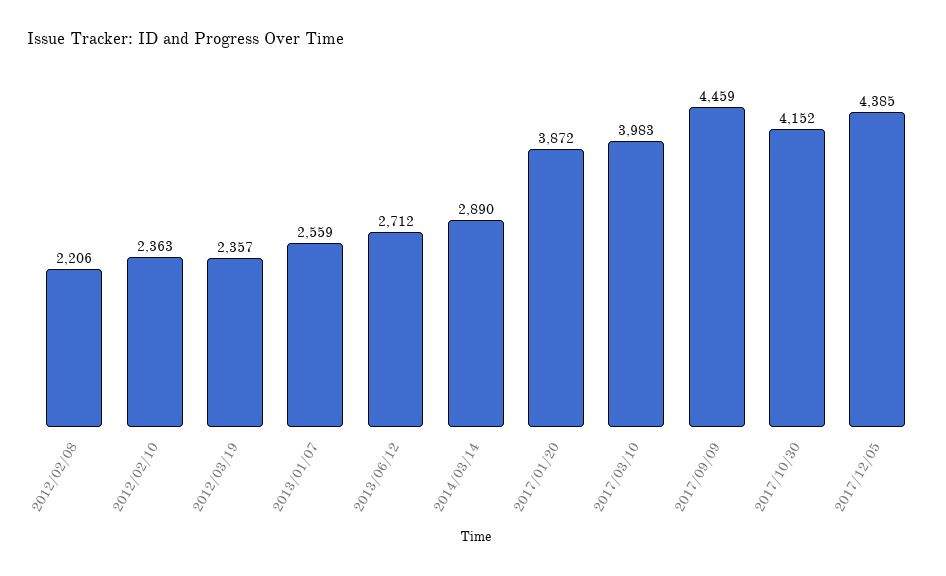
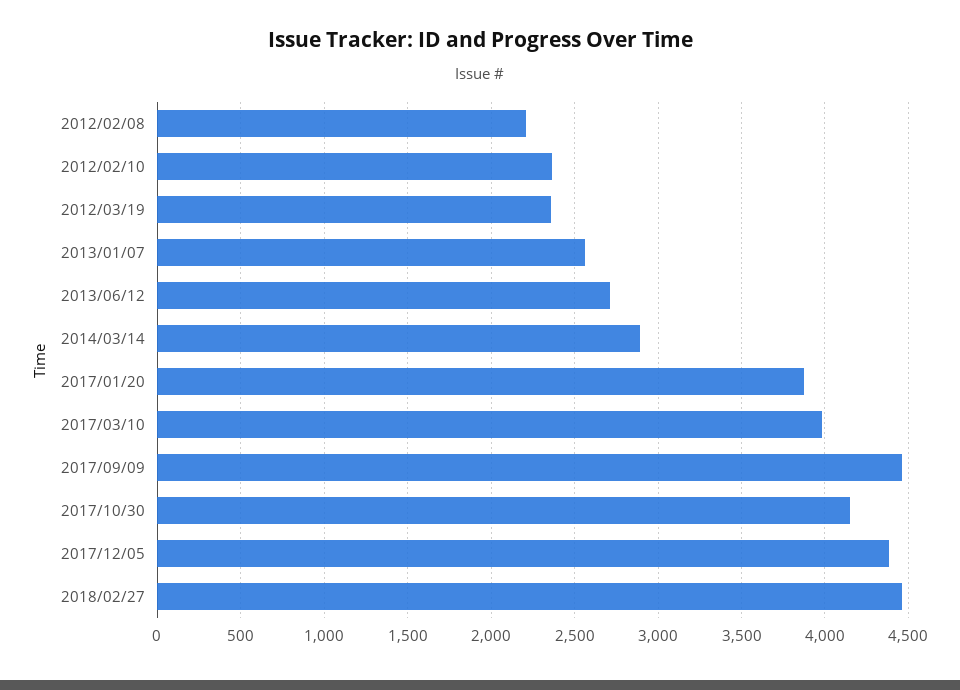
2018/02/27: none -> 4450

